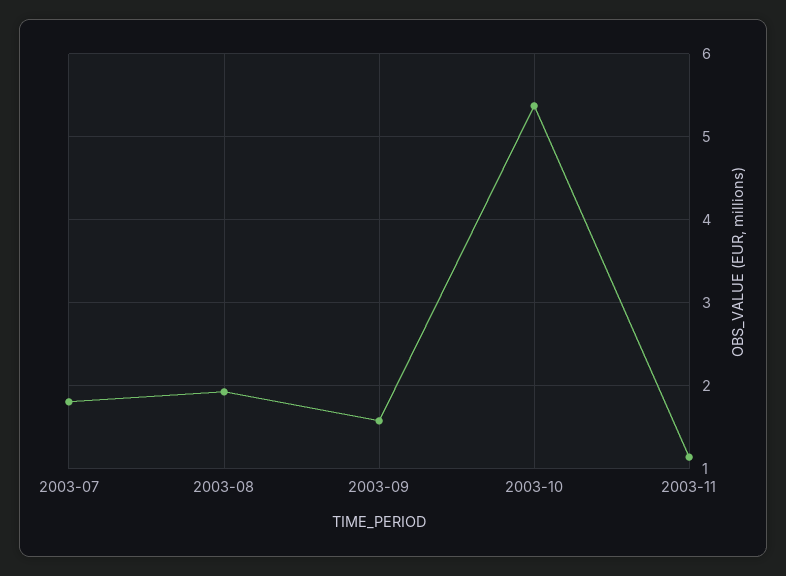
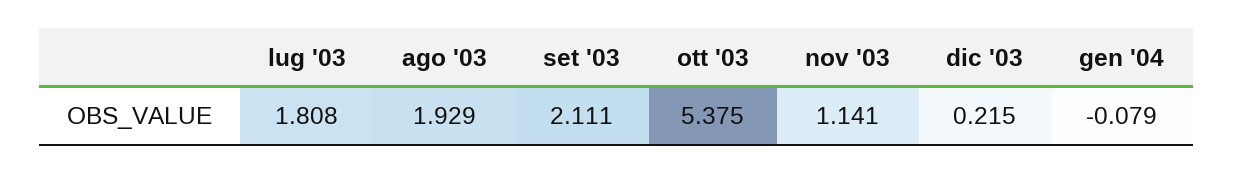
2003-09: 1.6 -> 2.111
dic '03: none -> 0.215
gen '04: none -> -0.079

